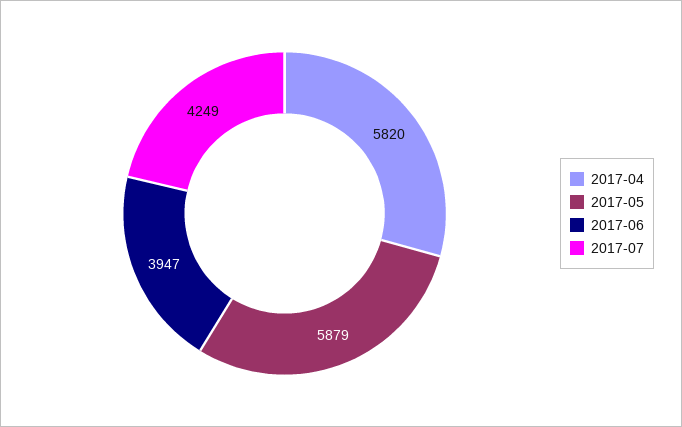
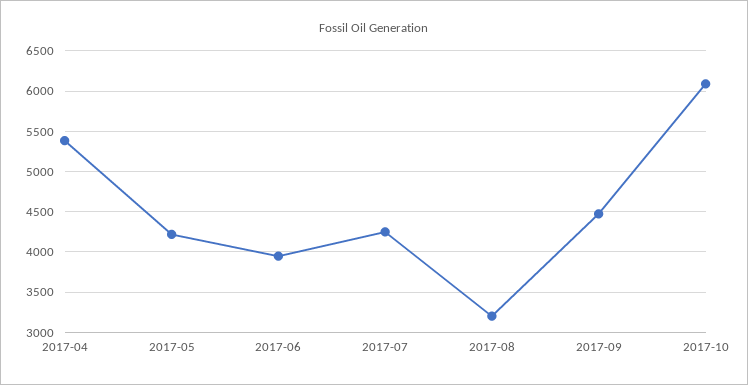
2017-04: 5820 -> 5400
2017-05: 5879 -> 4200
2017-08: none -> 3200
2017-09: none -> 4500
2017-10: none -> 6100

